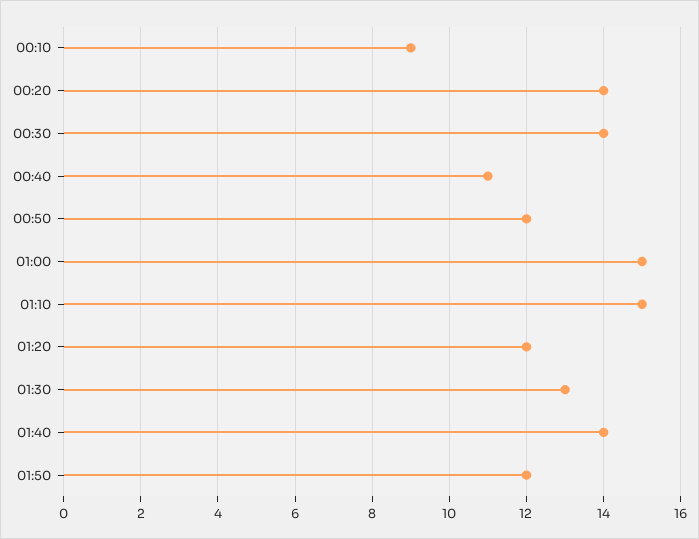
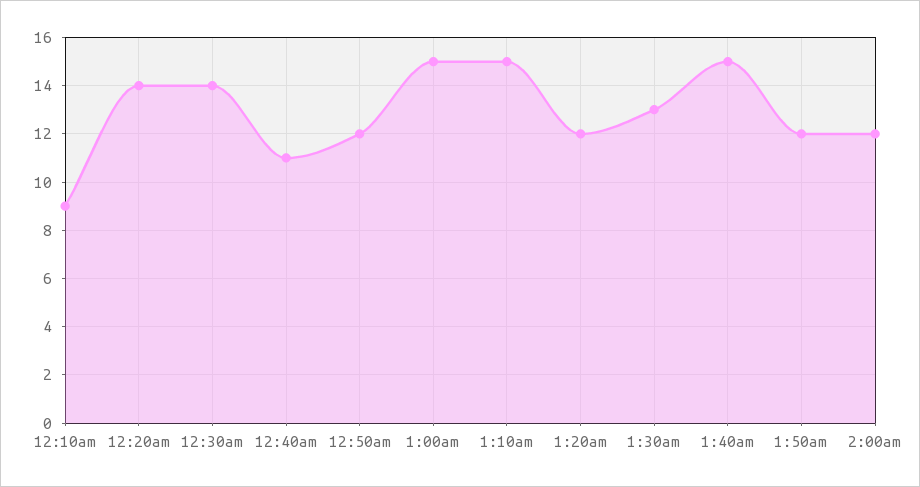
01:40: 14 -> 15
2:00am: none -> 12

